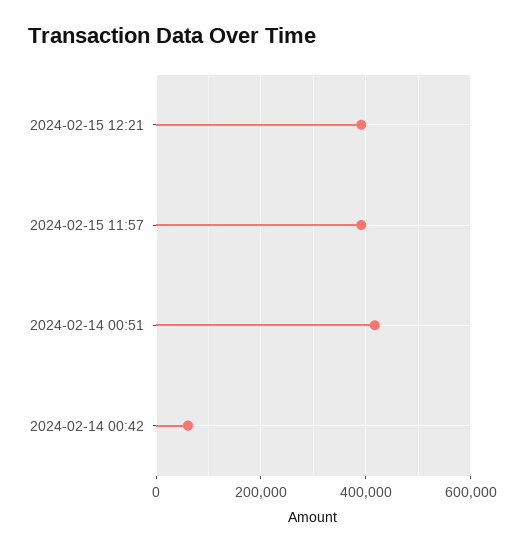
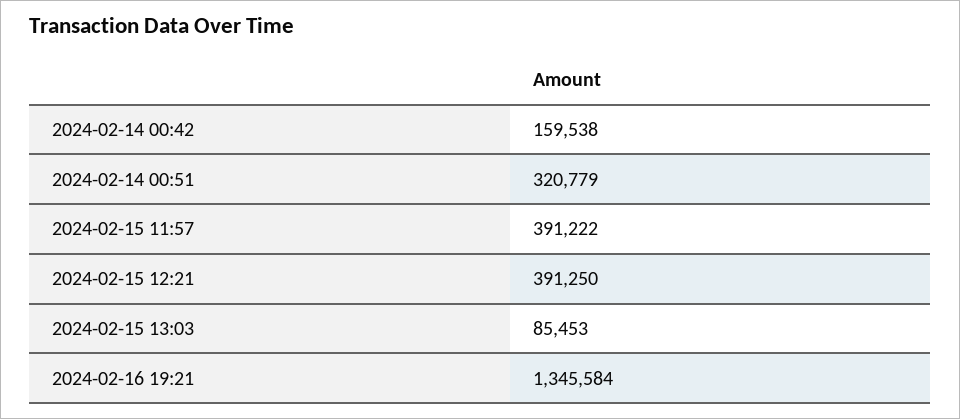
2024-02-14 00:51: 420000 -> 320779
2024-02-14 00:42: 60000 -> 159538
2024-02-15 13:03: none -> 85453
2024-02-16 19:21: none -> 1345584

